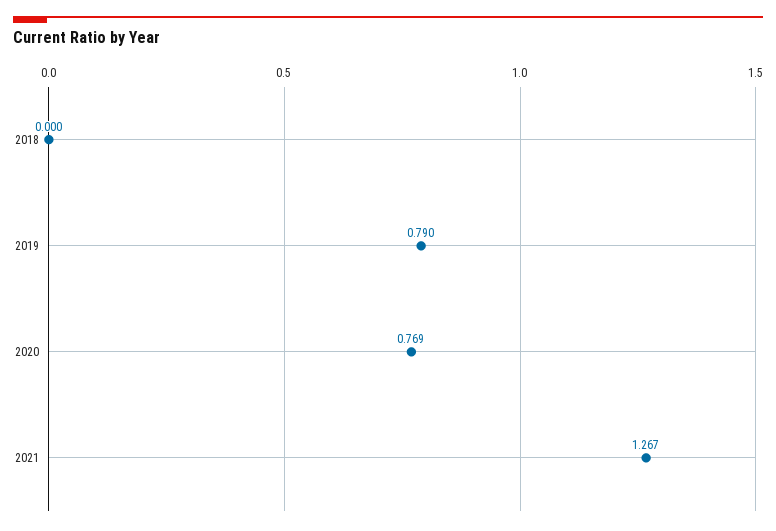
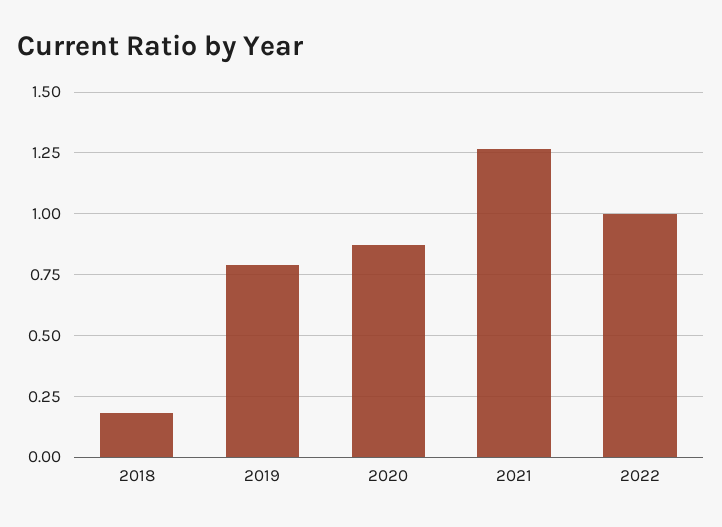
2018: 0 -> 0.175
2020: 0.769 -> 0.875
2022: none -> 1

